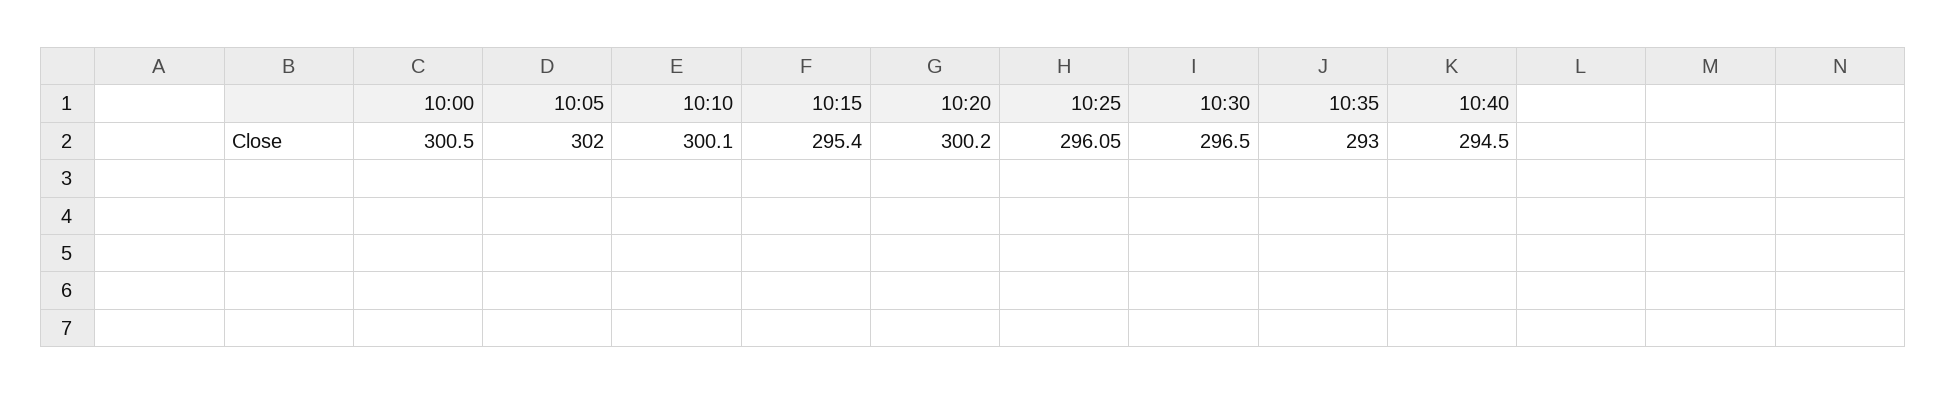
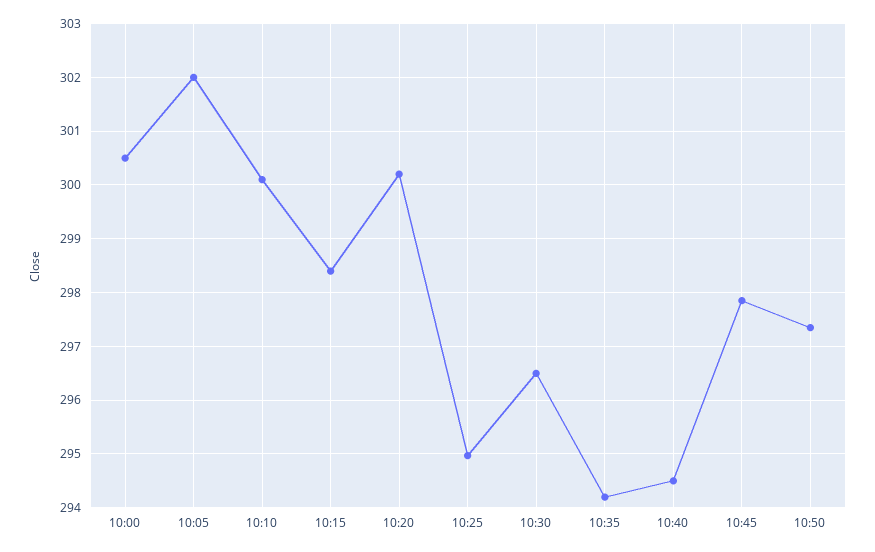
10:15: 295.4 -> 298.4
10:25: 296.05 -> 295
10:35: 293 -> 294.2
10:45: none -> 297.8
10:50: none -> 297.4

